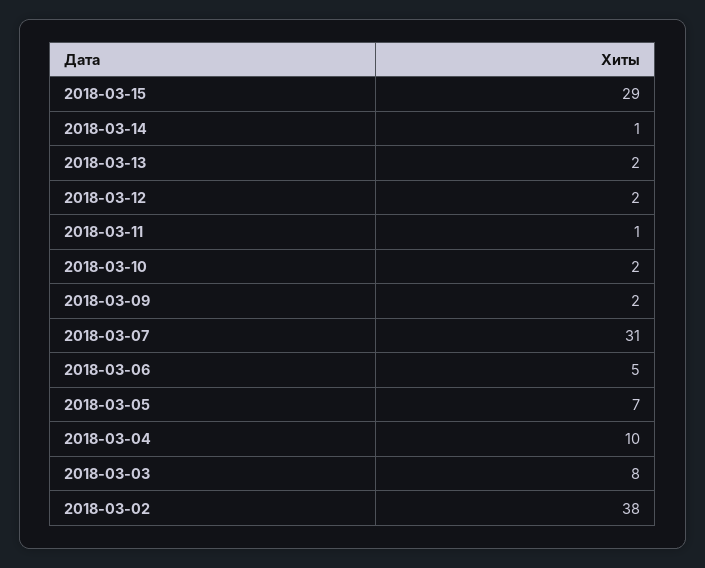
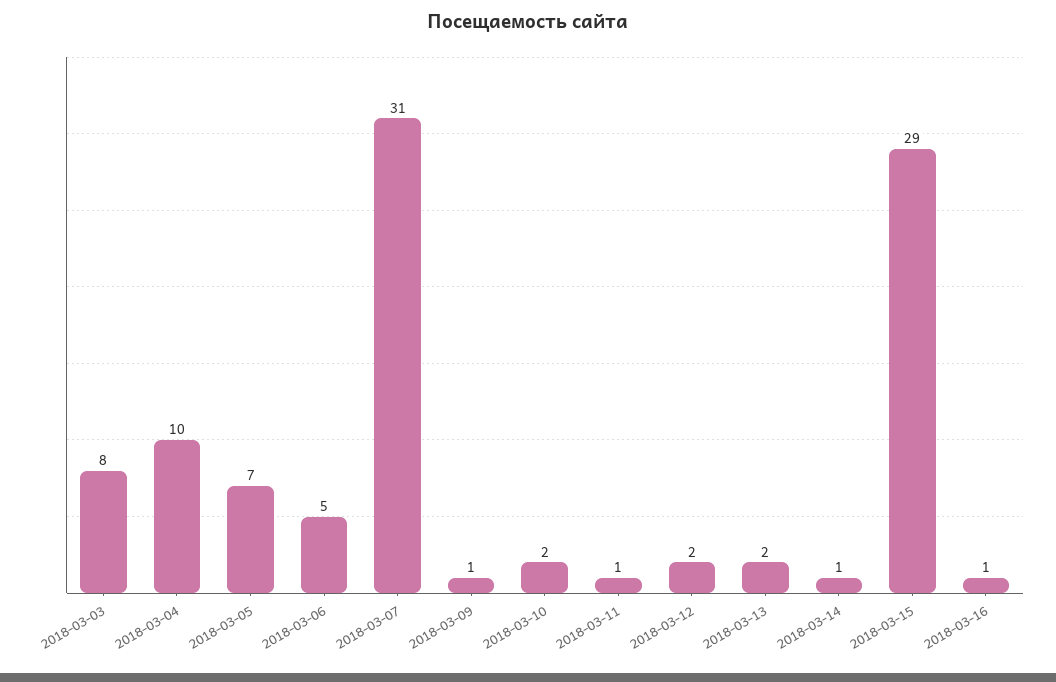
2018-03-09: 2 -> 1
2018-03-02: 38 -> none
2018-03-16: none -> 1

